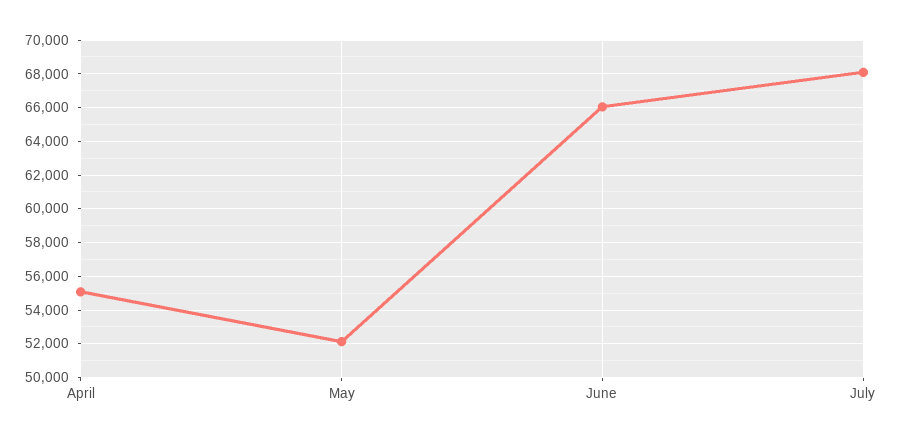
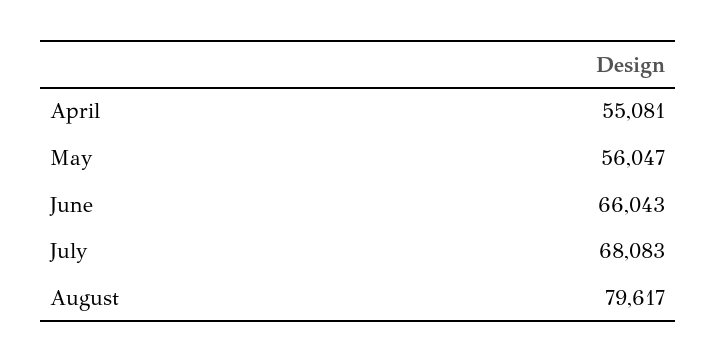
May: 52000 -> 56047
August: none -> 79617

